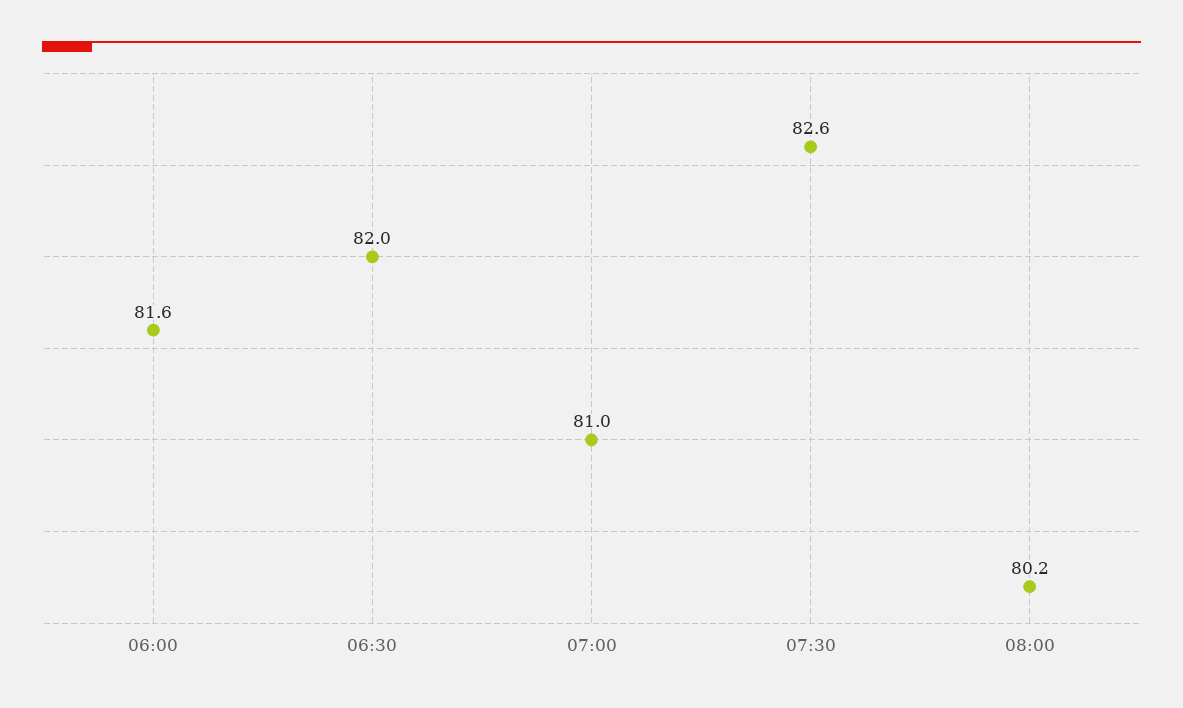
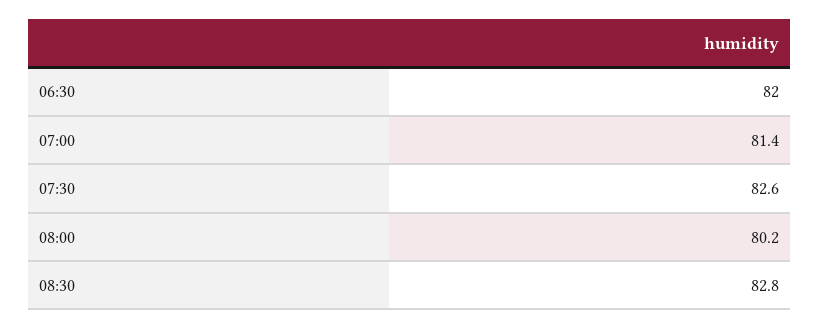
06:00: 81.6 -> none
07:00: 81 -> 81.4
08:30: none -> 82.8

